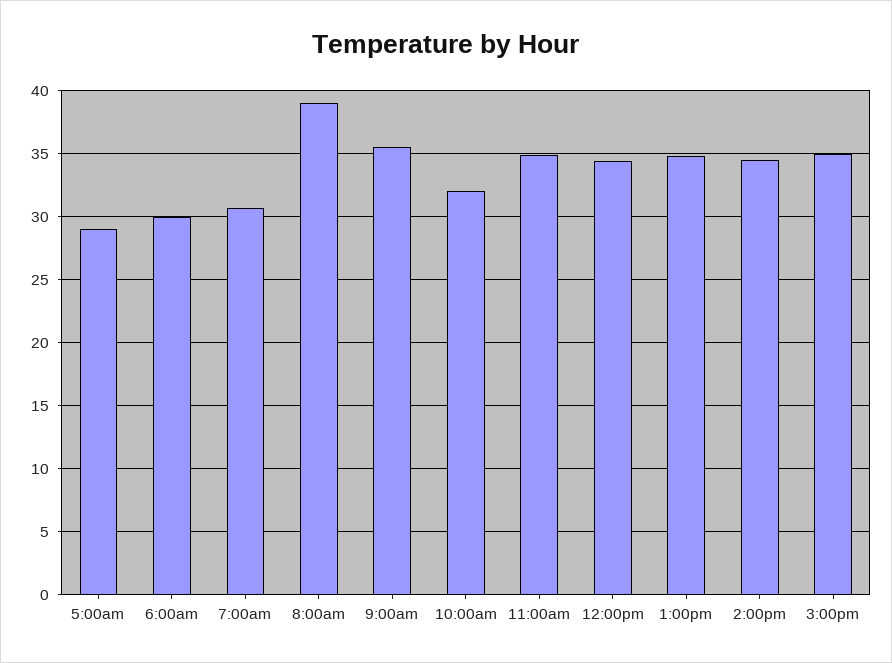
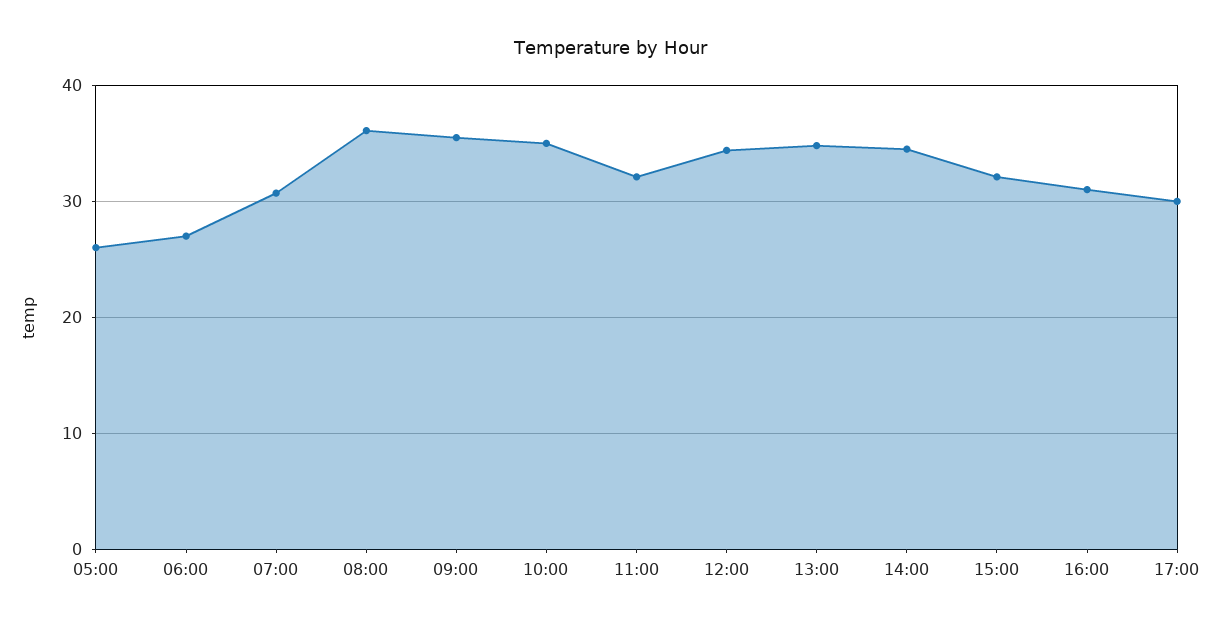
5:00am: 29 -> 26
6:00am: 30 -> 27
8:00am: 39 -> 36
10:00am: 32 -> 35
11:00am: 35 -> 32
3:00pm: 35 -> 32
16:00: none -> 31
17:00: none -> 30

